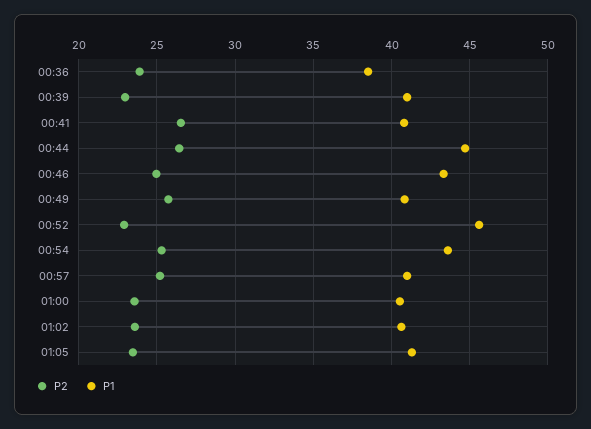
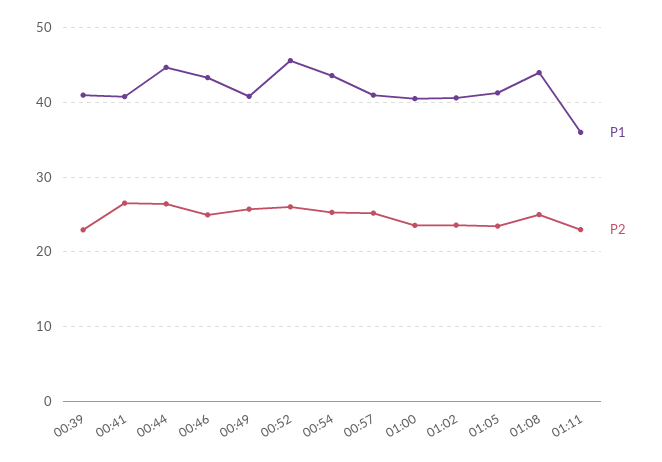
P2, 00:36: 24 -> none
P1, 00:36: 38.5 -> none
P2, 00:52: 23 -> 26
P1, 01:08: none -> 44
P2, 01:08: none -> 25
P1, 01:11: none -> 36
P2, 01:11: none -> 23

